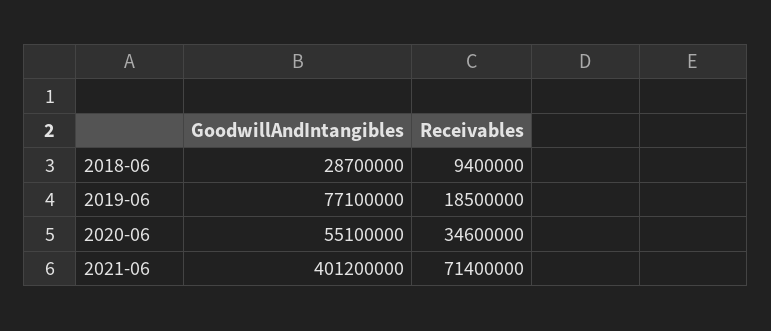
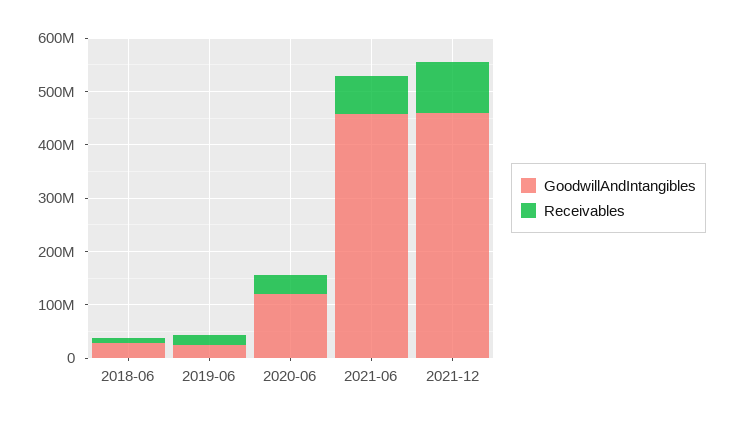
GoodwillAndIntangibles, 2019-06: 77100000 -> 20000000
GoodwillAndIntangibles, 2020-06: 55100000 -> 120000000
GoodwillAndIntangibles, 2021-06: 401200000 -> 460000000
GoodwillAndIntangibles, 2021-12: none -> 460000000
Receivables, 2021-12: none -> 100000000

